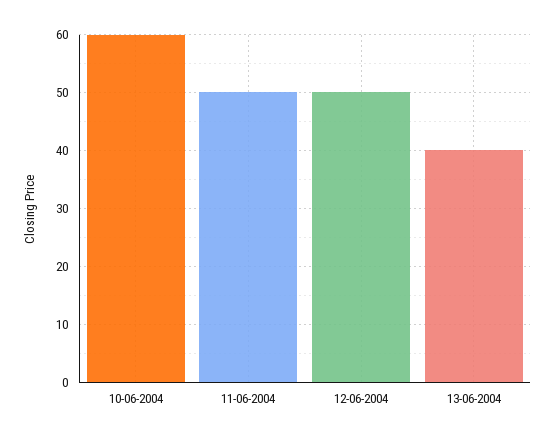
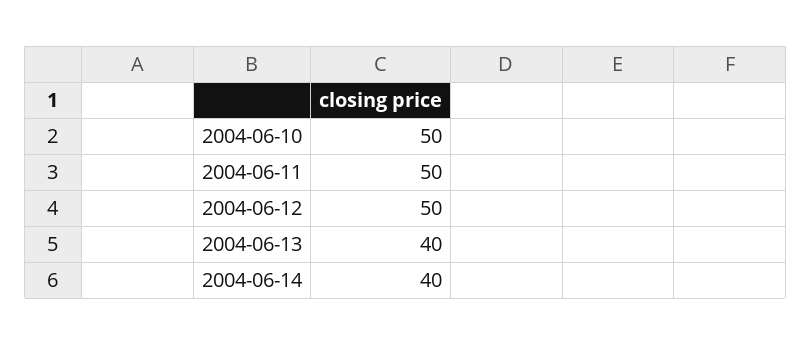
10-06-2004: 60 -> 50
2004-06-14: none -> 40

